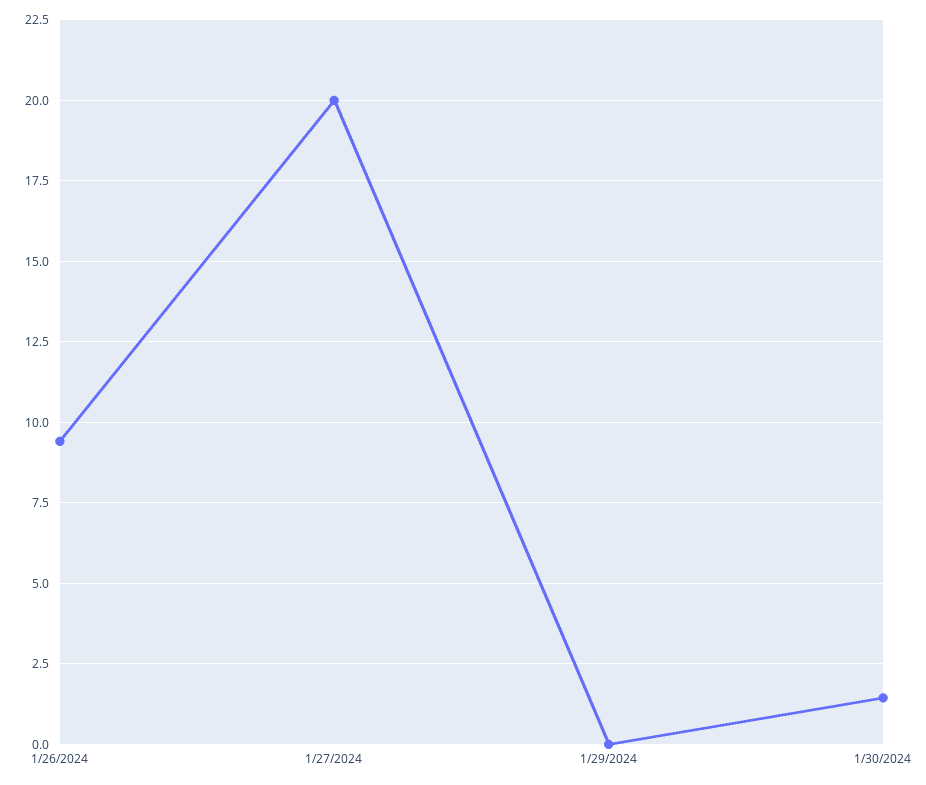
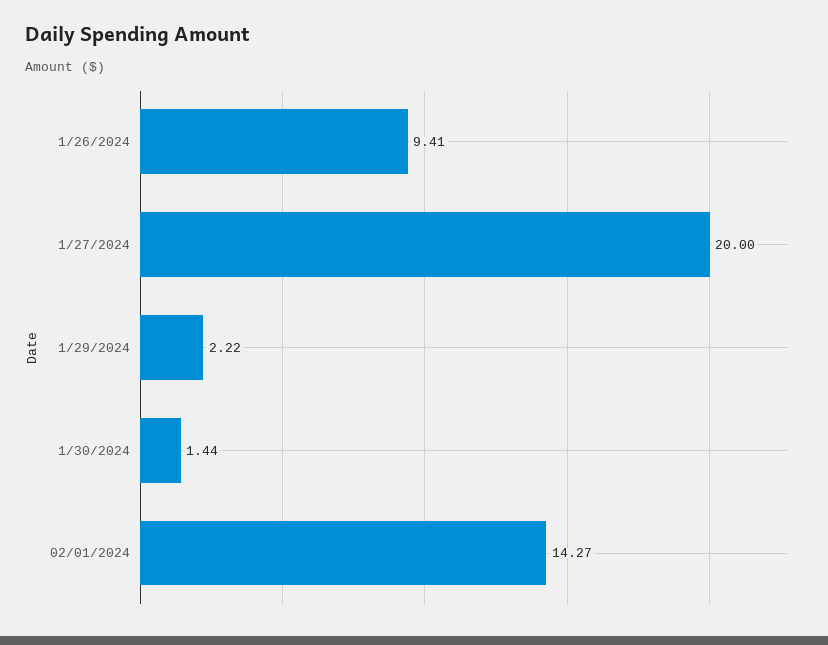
1/29/2024: 0 -> 2.22
02/01/2024: none -> 14.27

